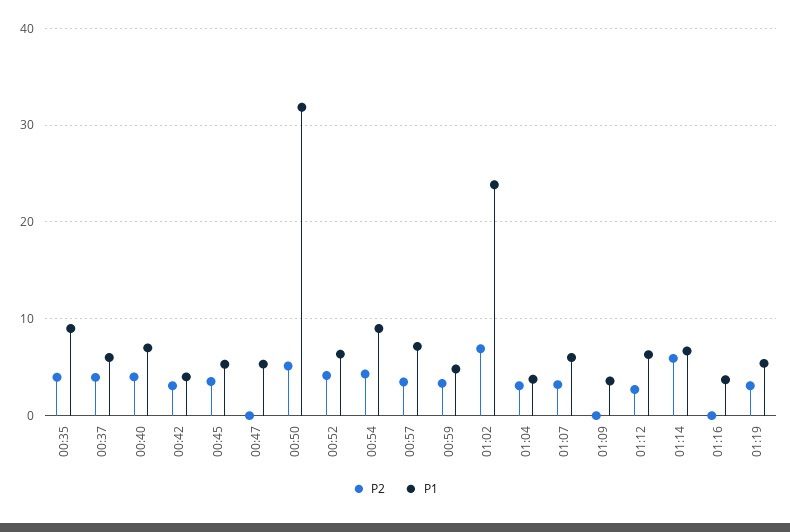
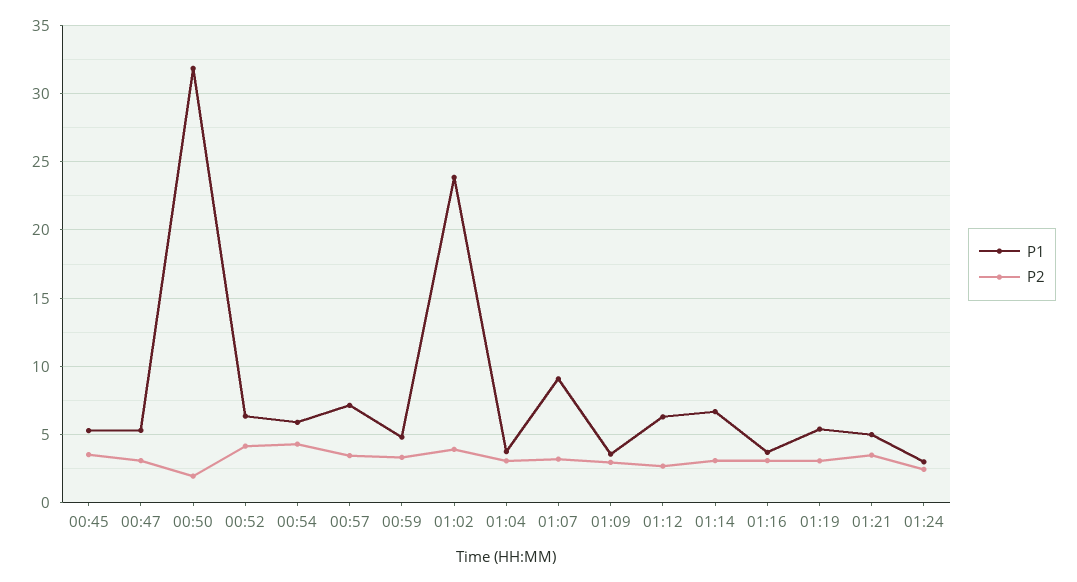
P2, 00:35: 4 -> none
P1, 00:35: 9 -> none
P2, 00:37: 4 -> none
P1, 00:37: 6 -> none
P2, 00:40: 4 -> none
P1, 00:40: 7 -> none
P2, 00:42: 3 -> none
P1, 00:42: 4 -> none
P2, 00:47: 0 -> 3
P2, 00:50: 5 -> 2
P1, 00:54: 9 -> 6
P2, 01:02: 7 -> 4
P1, 01:07: 6 -> 9
P2, 01:09: 0 -> 3
P2, 01:14: 6 -> 3
P2, 01:16: 0 -> 3
P1, 01:21: none -> 5
P2, 01:21: none -> 3.5
P1, 01:24: none -> 3
P2, 01:24: none -> 2.5

